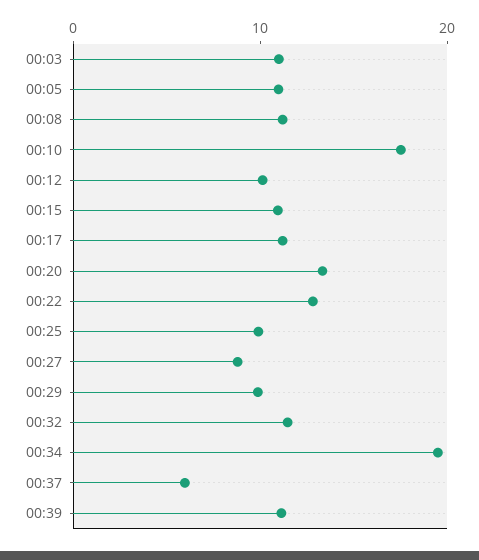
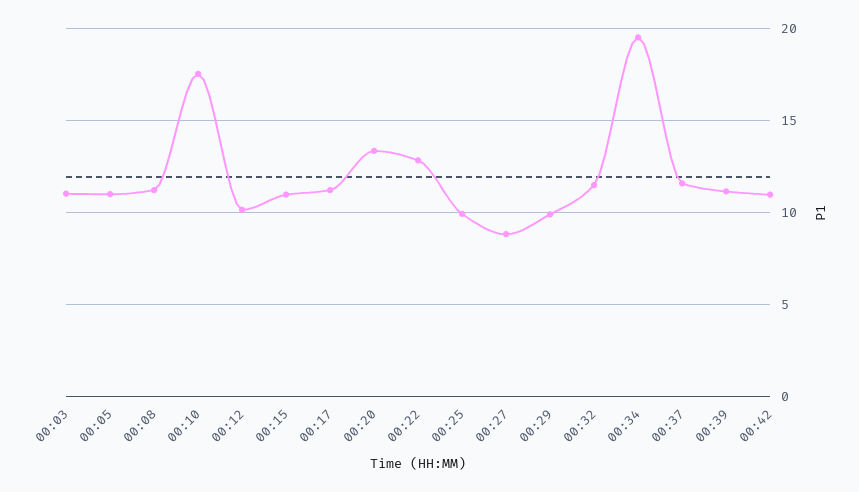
00:37: 6 -> 11.5
00:42: none -> 11

